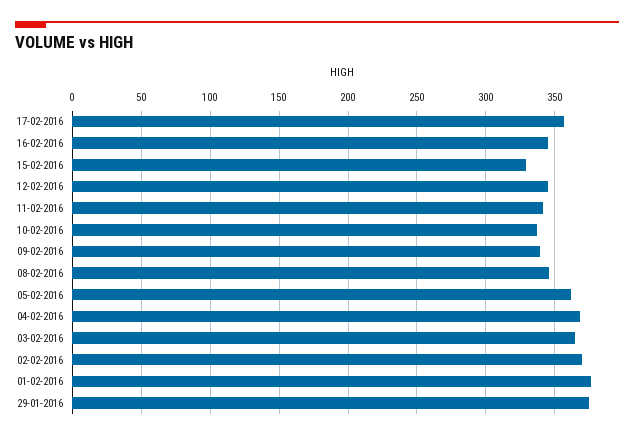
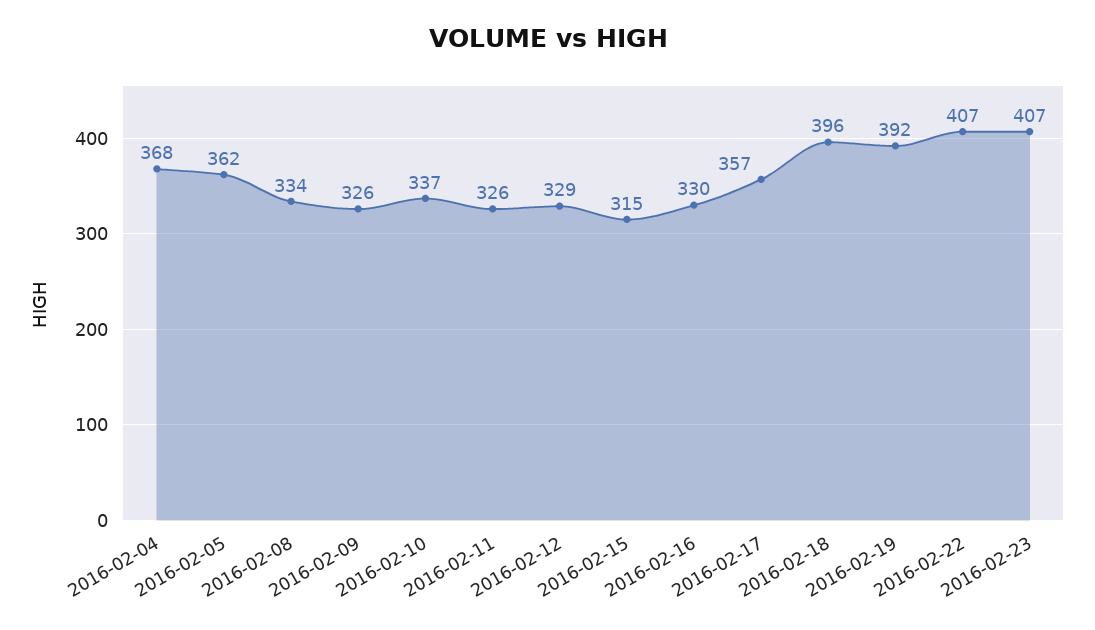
16-02-2016: 345 -> 330
15-02-2016: 330 -> 315
12-02-2016: 345 -> 329
11-02-2016: 340 -> 326
09-02-2016: 340 -> 326
08-02-2016: 345 -> 334
03-02-2016: 365 -> none
02-02-2016: 370 -> none
01-02-2016: 375 -> none
29-01-2016: 375 -> none
2016-02-18: none -> 396
2016-02-19: none -> 392
2016-02-22: none -> 407
2016-02-23: none -> 407

